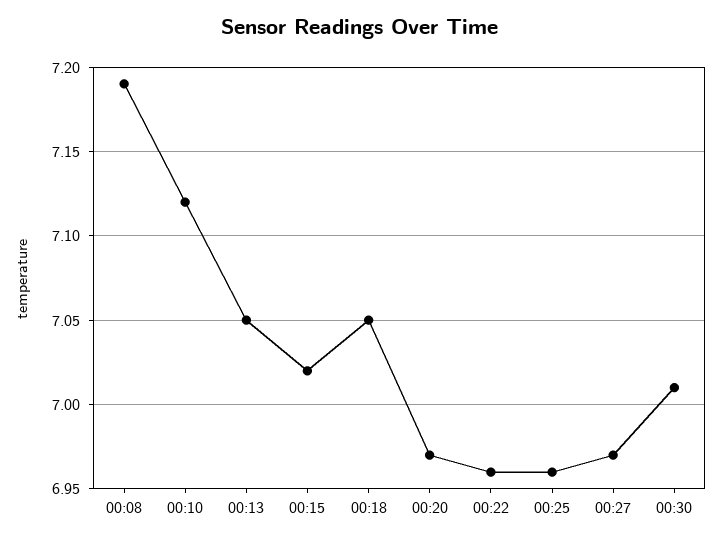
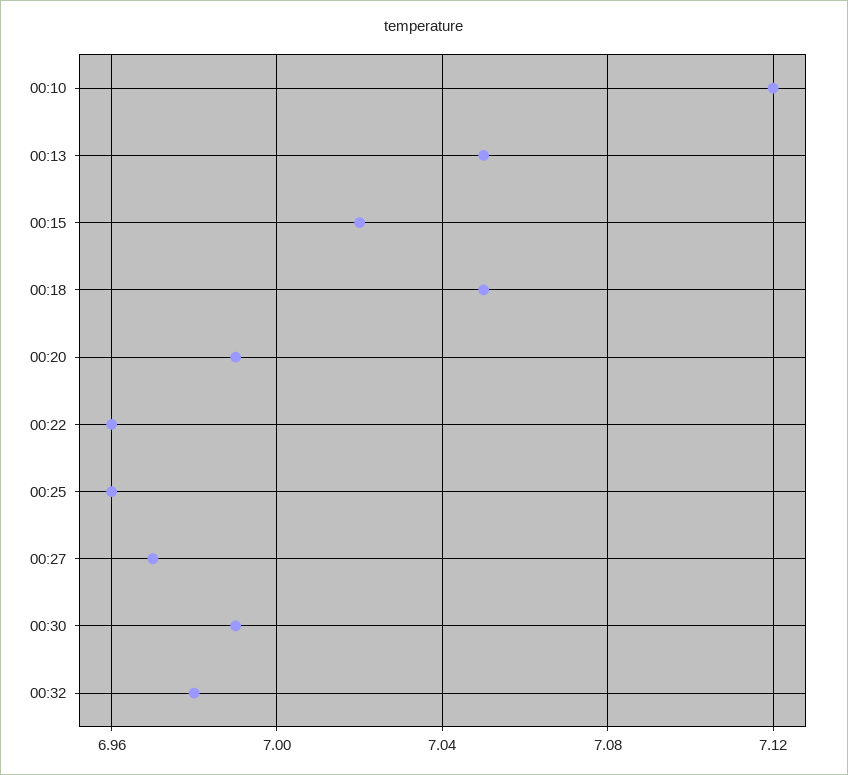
00:08: 7.19 -> none
00:20: 6.97 -> 6.99
00:30: 7.01 -> 6.99
00:32: none -> 6.98

